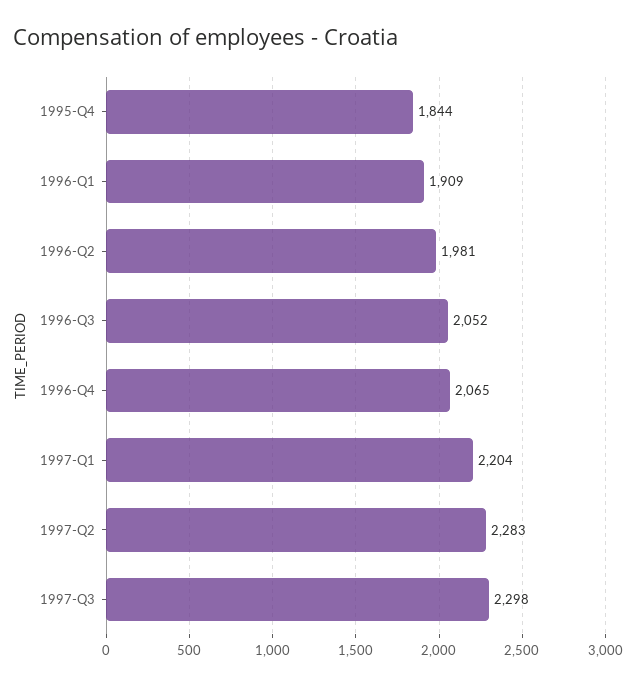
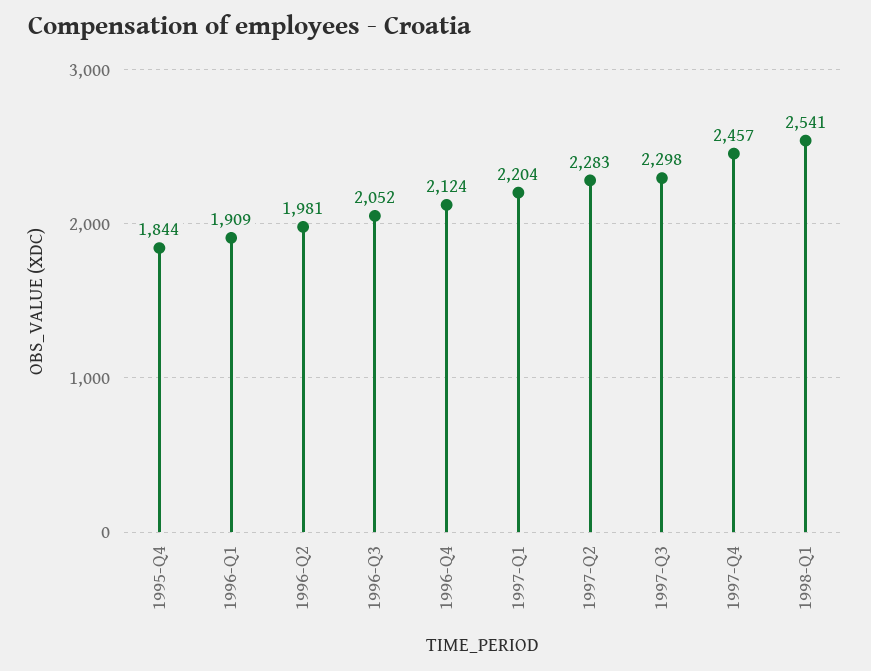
1996-Q4: 2065 -> 2124
1997-Q4: none -> 2457
1998-Q1: none -> 2541

